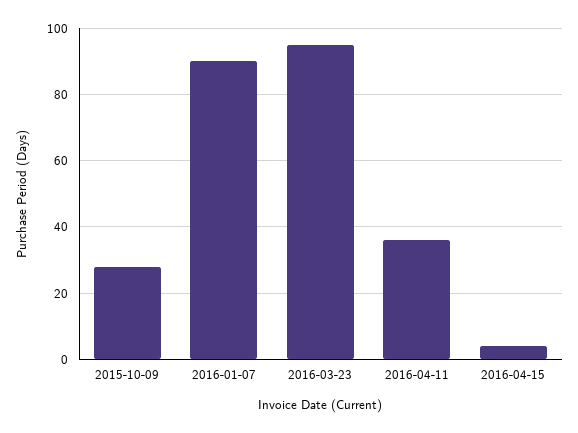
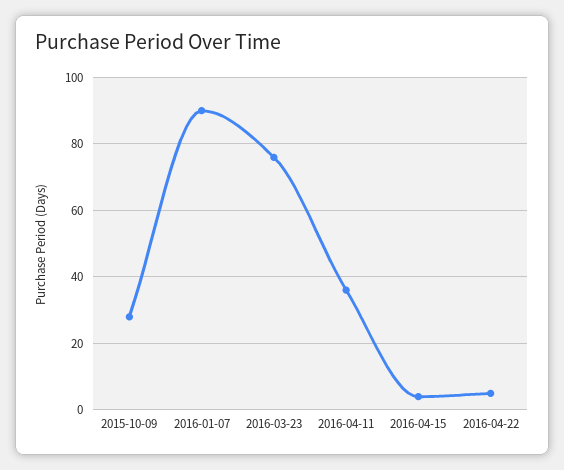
2016-03-23: 95 -> 75
2016-04-22: none -> 5

